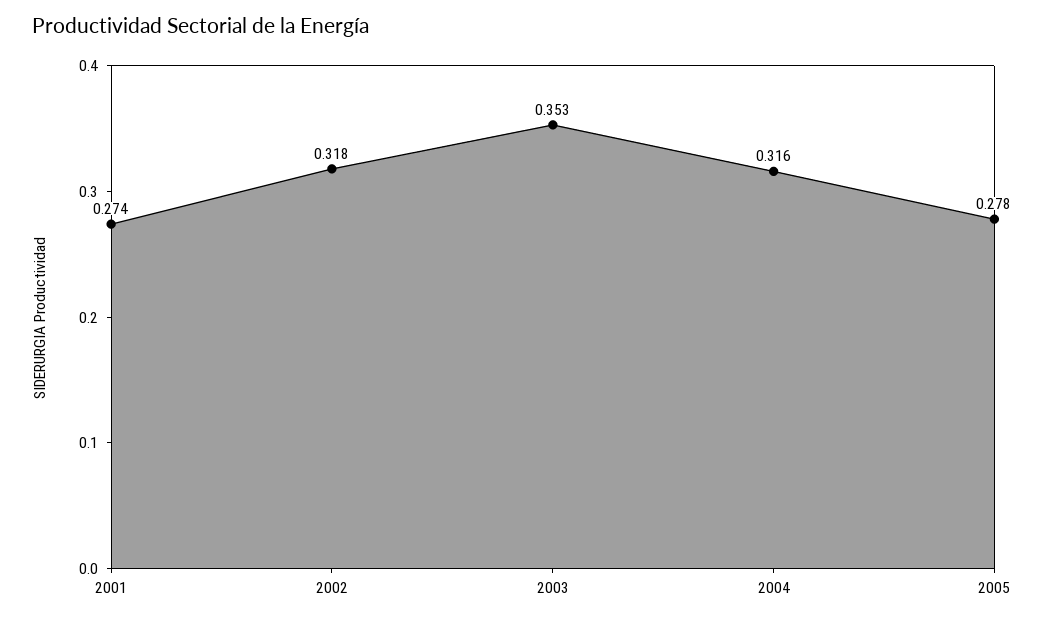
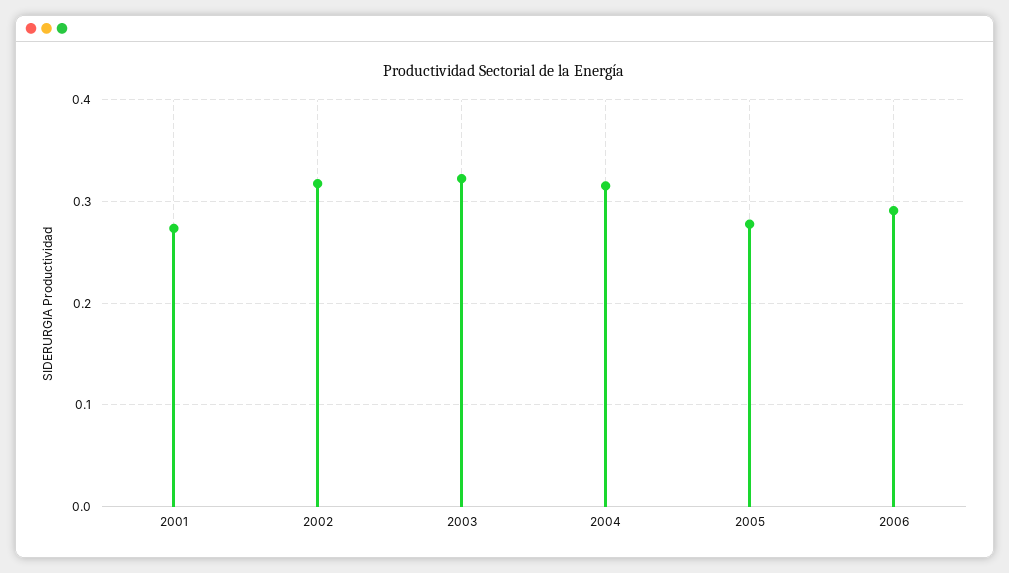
2003: 0.353 -> 0.32
2006: none -> 0.29

